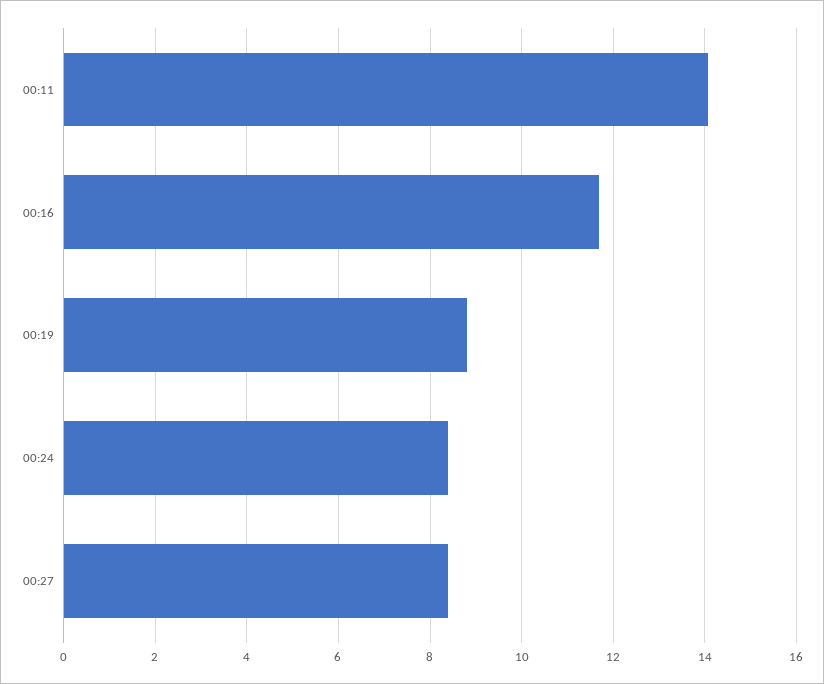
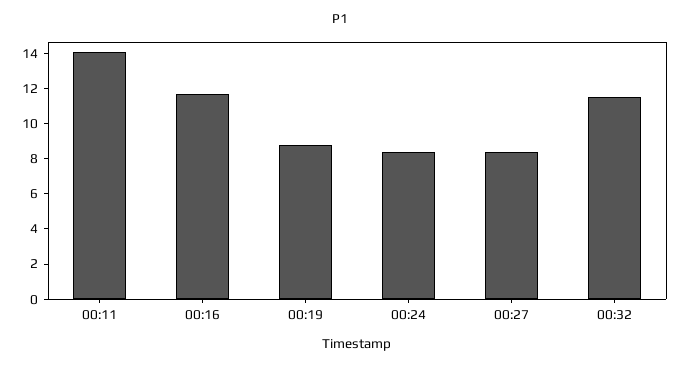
00:32: none -> 11.5

